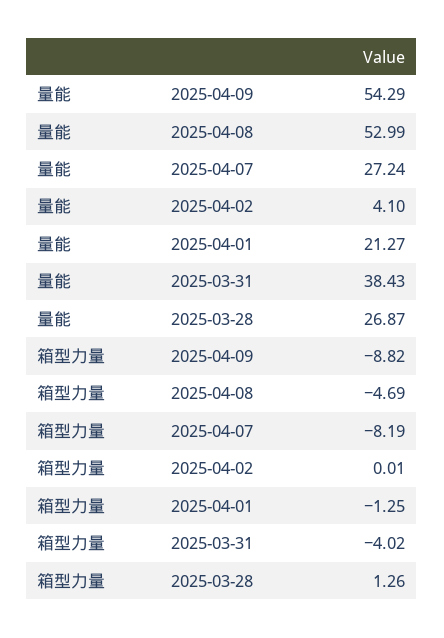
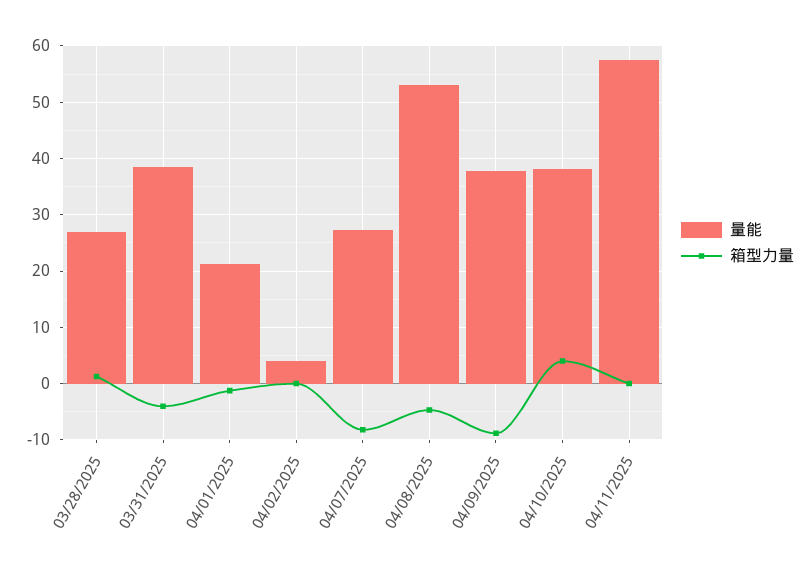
量能, 2025-04-09: 54.29 -> 38
量能, 04/10/2025: none -> 38
箱型力量, 04/10/2025: none -> 4
量能, 04/11/2025: none -> 58
箱型力量, 04/11/2025: none -> 0

